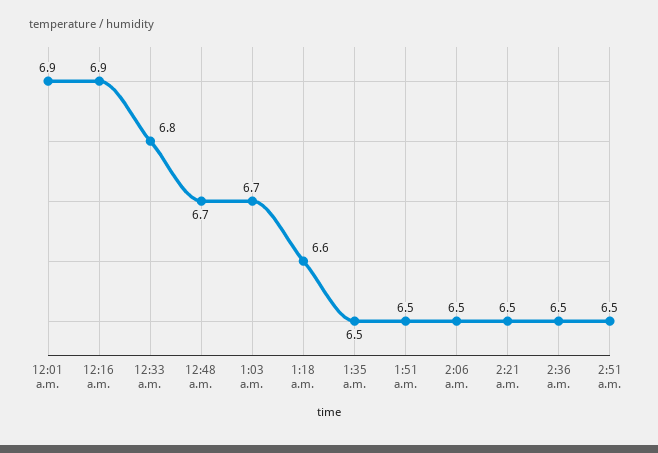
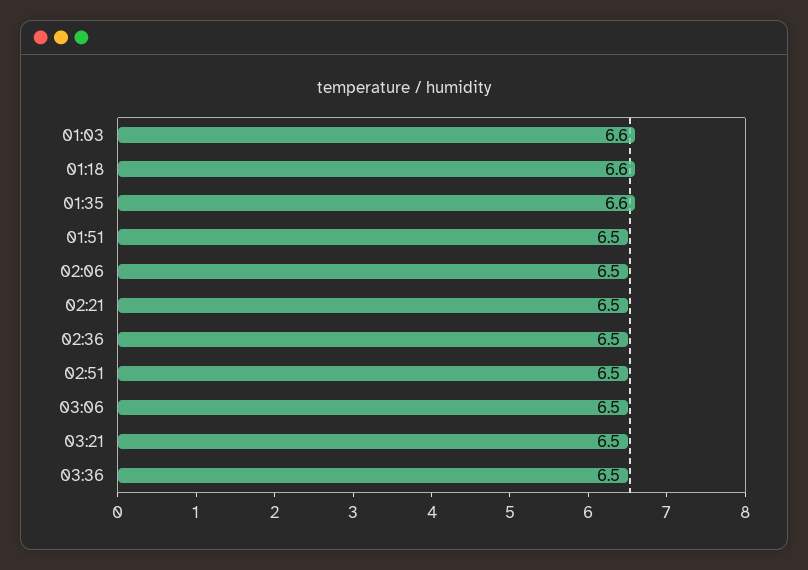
12:01 a.m.: 6.9 -> none
12:16 a.m.: 6.9 -> none
12:33 a.m.: 6.8 -> none
12:48 a.m.: 6.7 -> none
1:03 a.m.: 6.7 -> 6.6
1:35 a.m.: 6.5 -> 6.6
03:06: none -> 6.5
03:21: none -> 6.5
03:36: none -> 6.5

